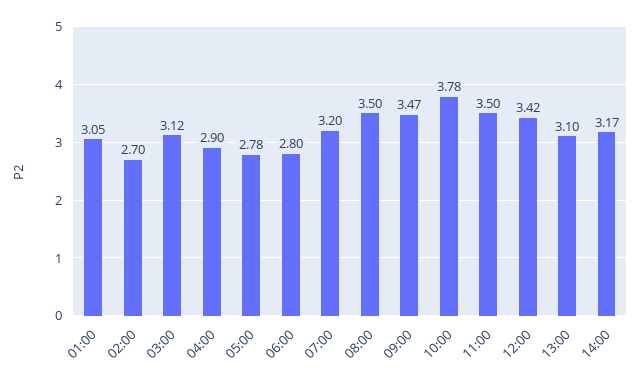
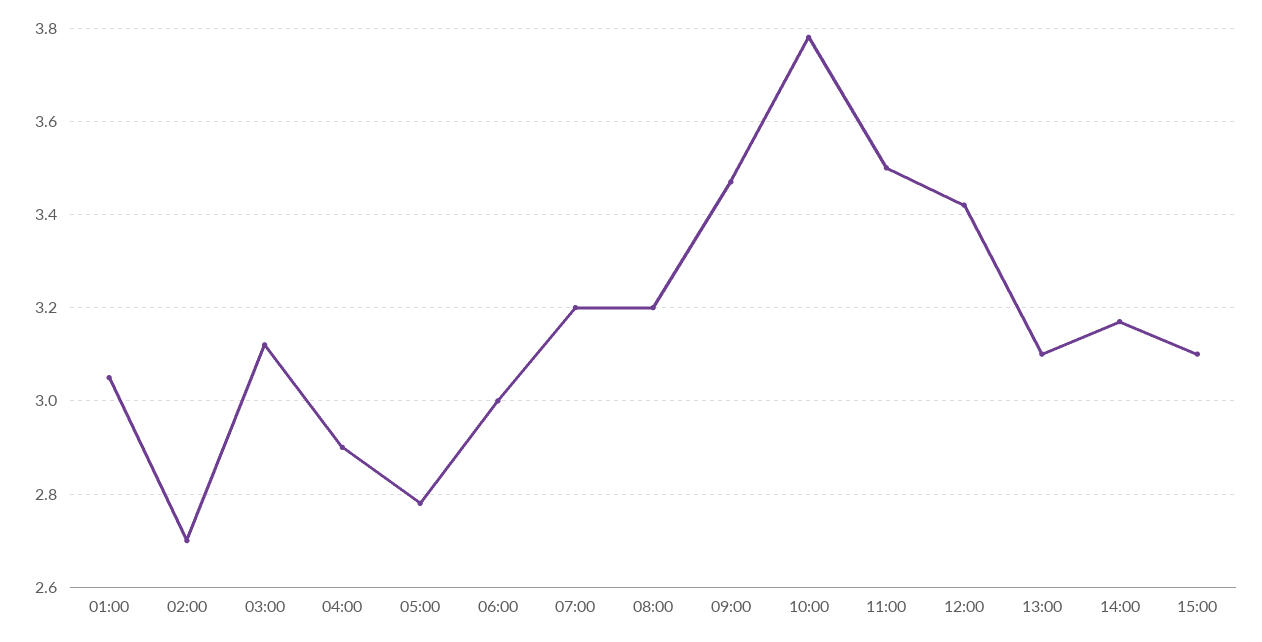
06:00: 2.8 -> 3
08:00: 3.5 -> 3.2
15:00: none -> 3.1

